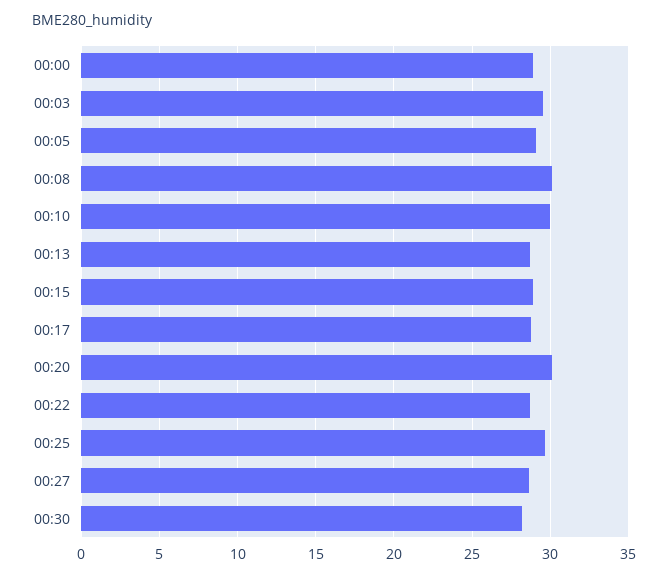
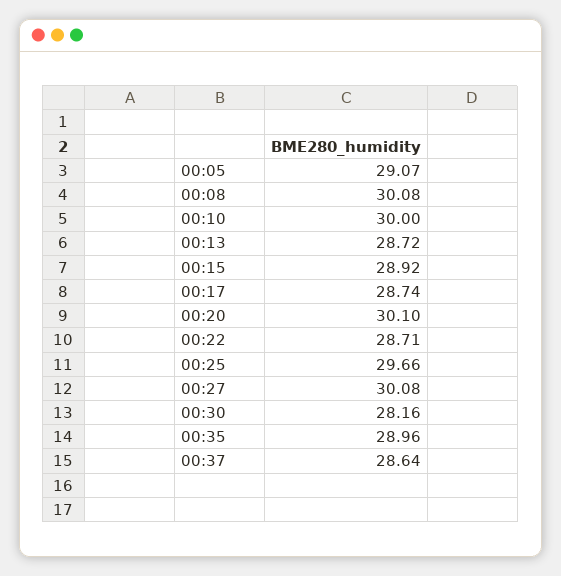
00:00: 29 -> none
00:03: 29.5 -> none
00:27: 28.5 -> 30.08
00:35: none -> 28.96
00:37: none -> 28.64

